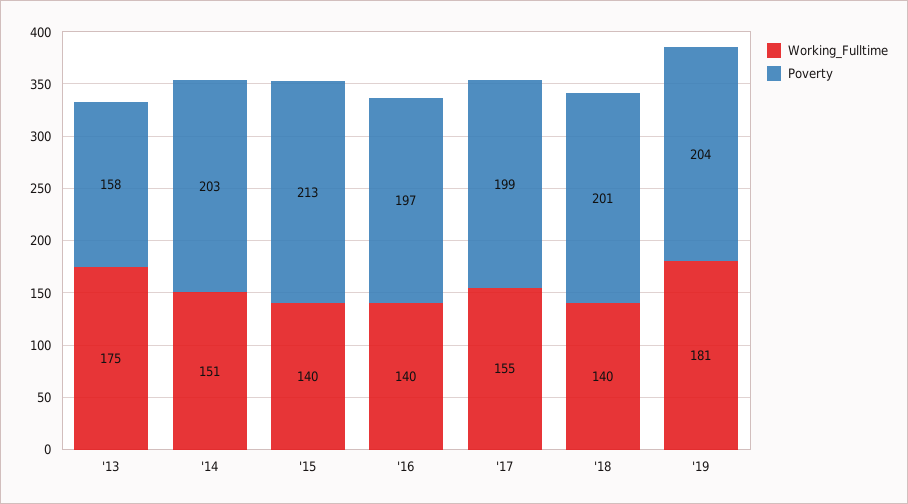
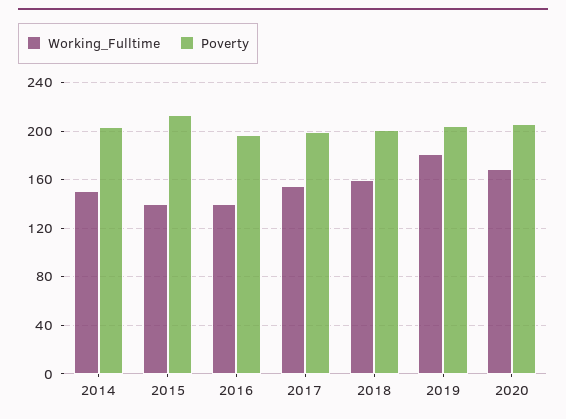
Working_Fulltime, '13: 175 -> none
Poverty, '13: 158 -> none
Working_Fulltime, '18: 140 -> 160
Working_Fulltime, 2020: none -> 170
Poverty, 2020: none -> 205

